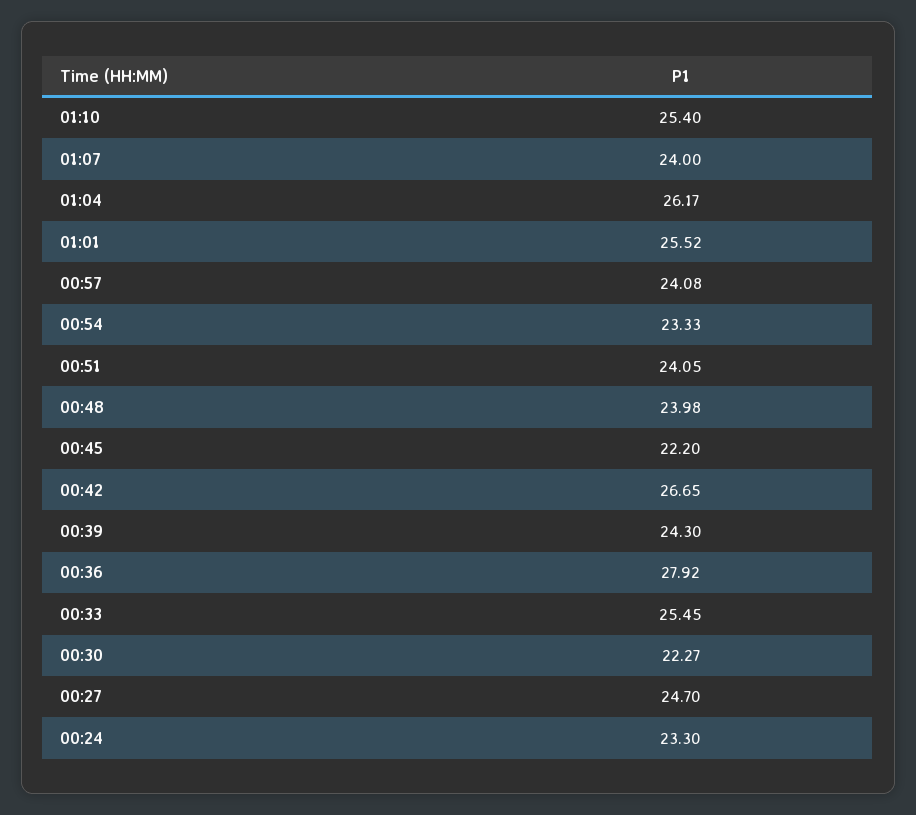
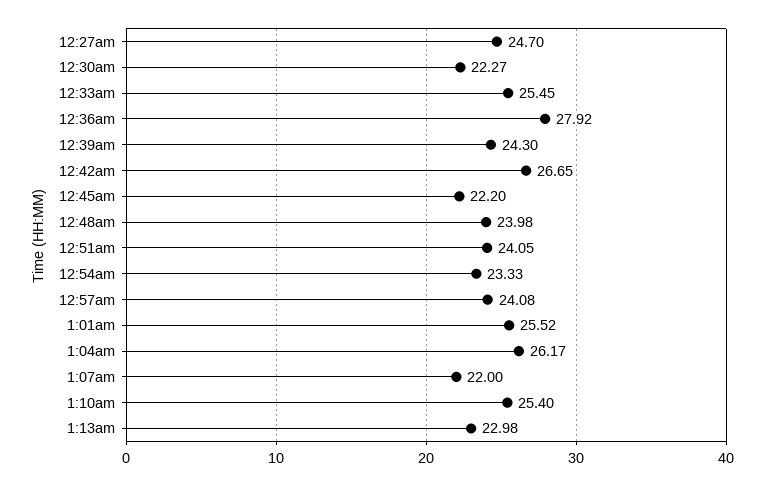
01:07: 24 -> 22
00:24: 23.3 -> none
1:13am: none -> 22.98

